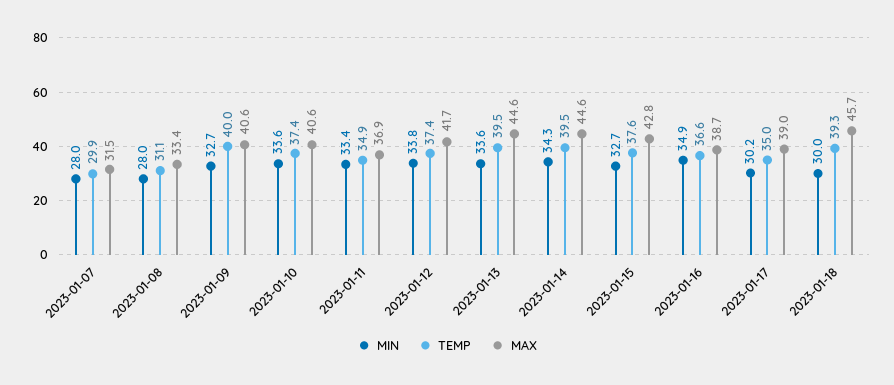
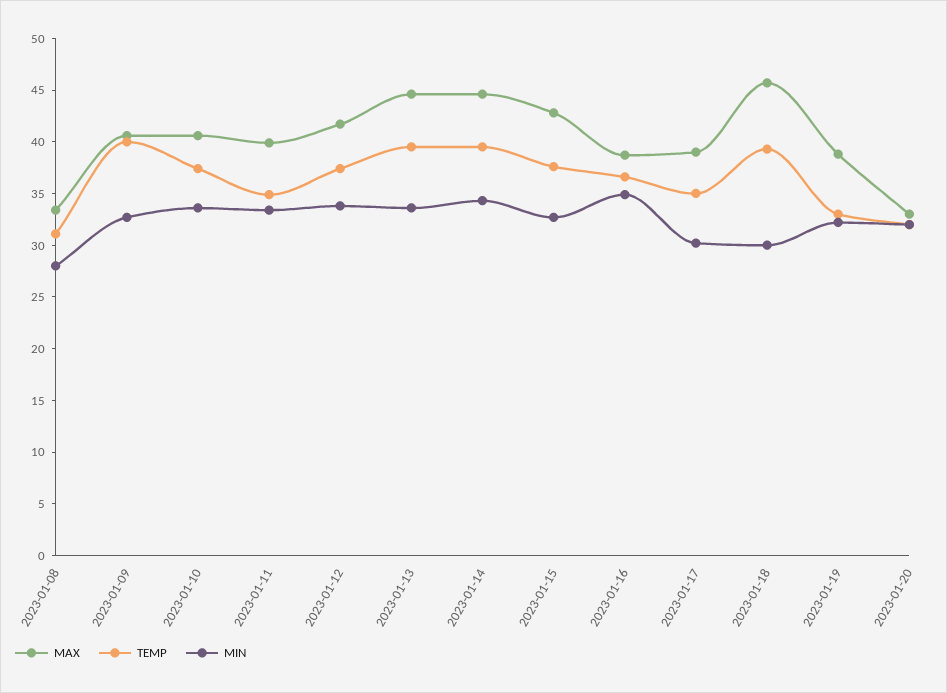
MIN, 2023-01-07: 28 -> none
TEMP, 2023-01-07: 29.9 -> none
MAX, 2023-01-07: 31.5 -> none
MAX, 2023-01-11: 36.9 -> 40
MAX, 2023-01-19: none -> 39
TEMP, 2023-01-19: none -> 33
MIN, 2023-01-19: none -> 32
MAX, 2023-01-20: none -> 33
TEMP, 2023-01-20: none -> 32
MIN, 2023-01-20: none -> 32

